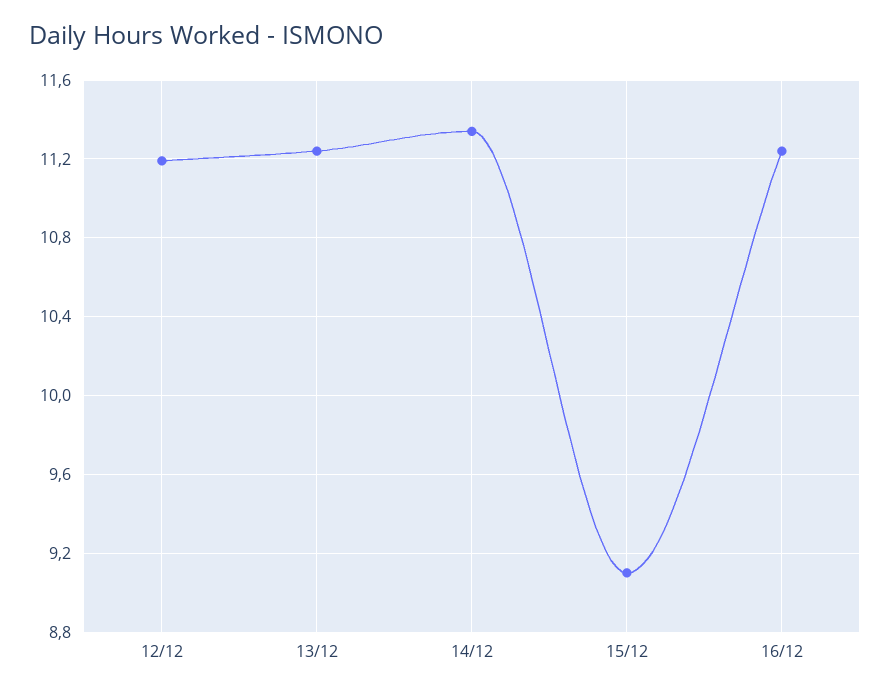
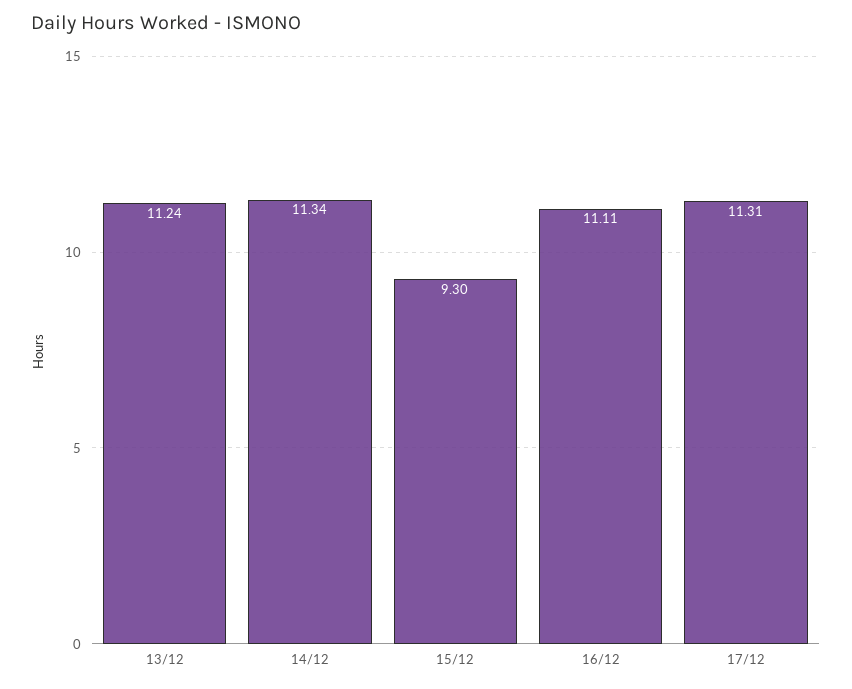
12/12: 11.2 -> none
15/12: 9.1 -> 9.3
16/12: 11.25 -> 11.11
17/12: none -> 11.31

